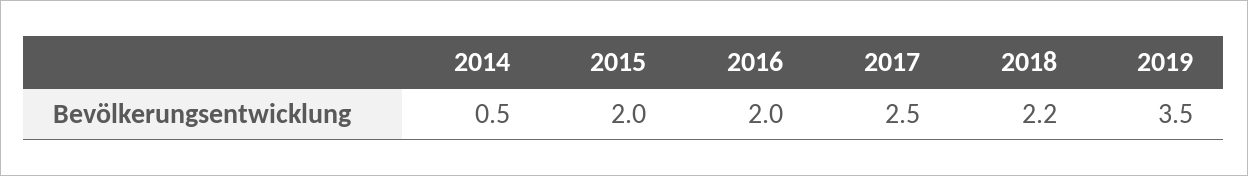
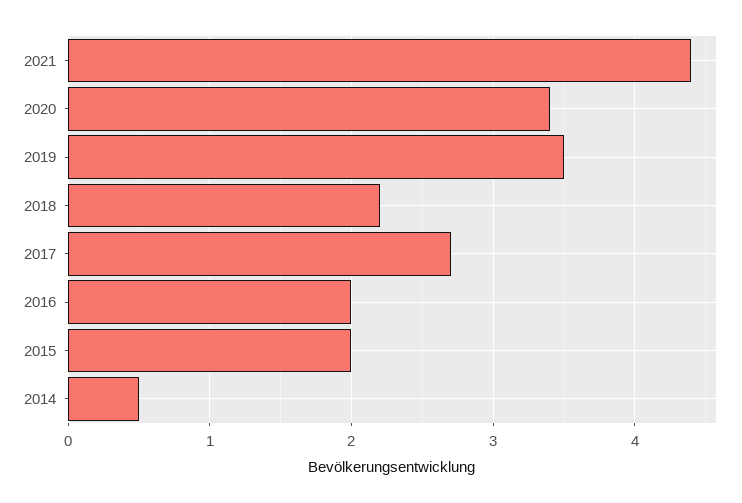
2017: 2.5 -> 2.7
2021: none -> 4.4
2020: none -> 3.4

